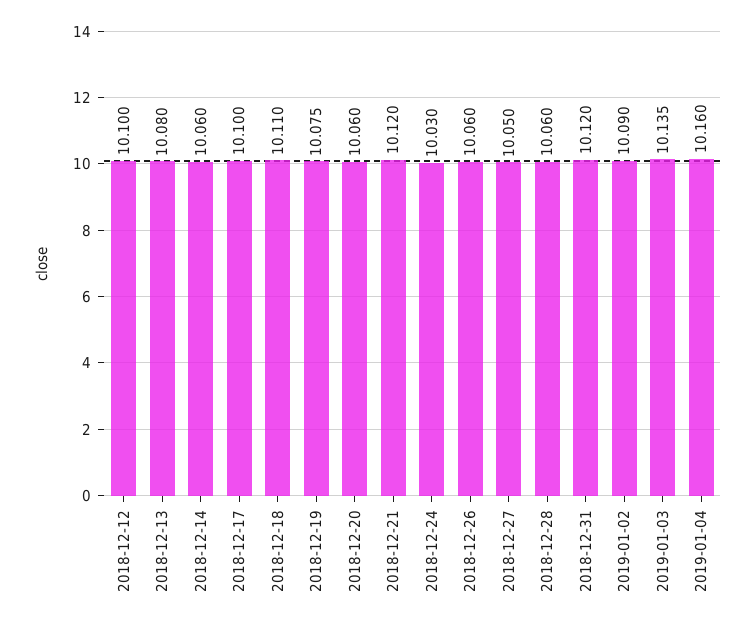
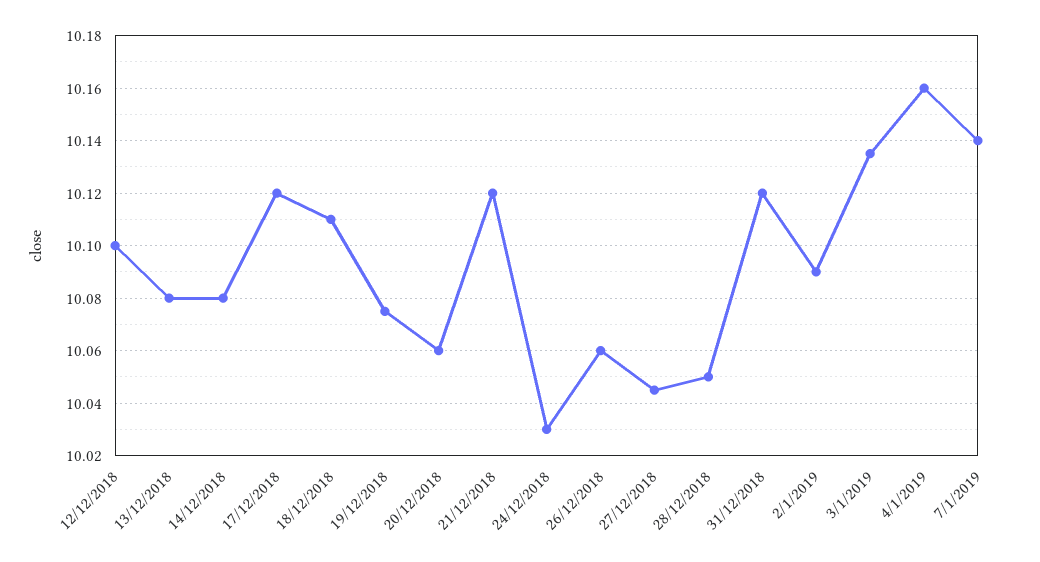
2018-12-14: 10.06 -> 10.08
2018-12-17: 10.1 -> 10.12
2018-12-27: 10.05 -> 10.045
2018-12-28: 10.06 -> 10.05
7/1/2019: none -> 10.14

